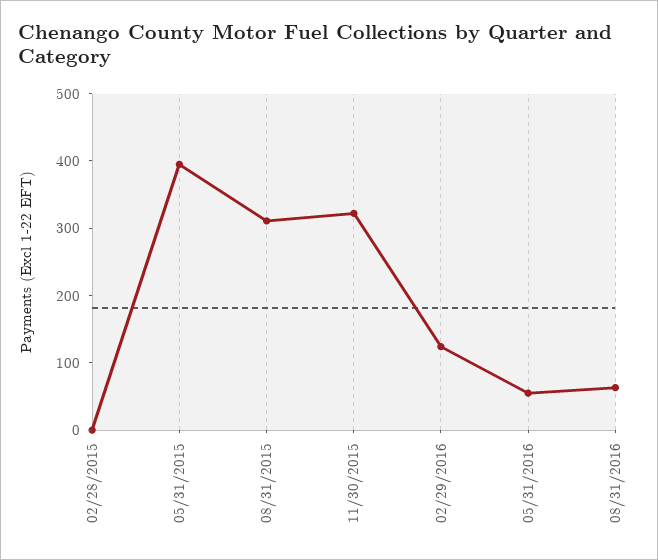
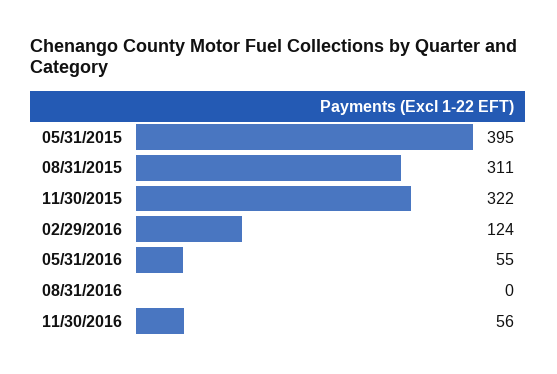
02/28/2015: 0 -> none
08/31/2016: 60 -> 0
11/30/2016: none -> 56

